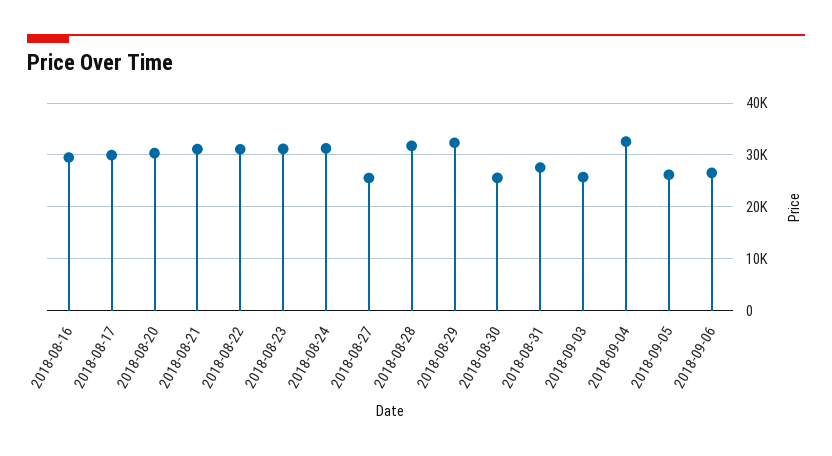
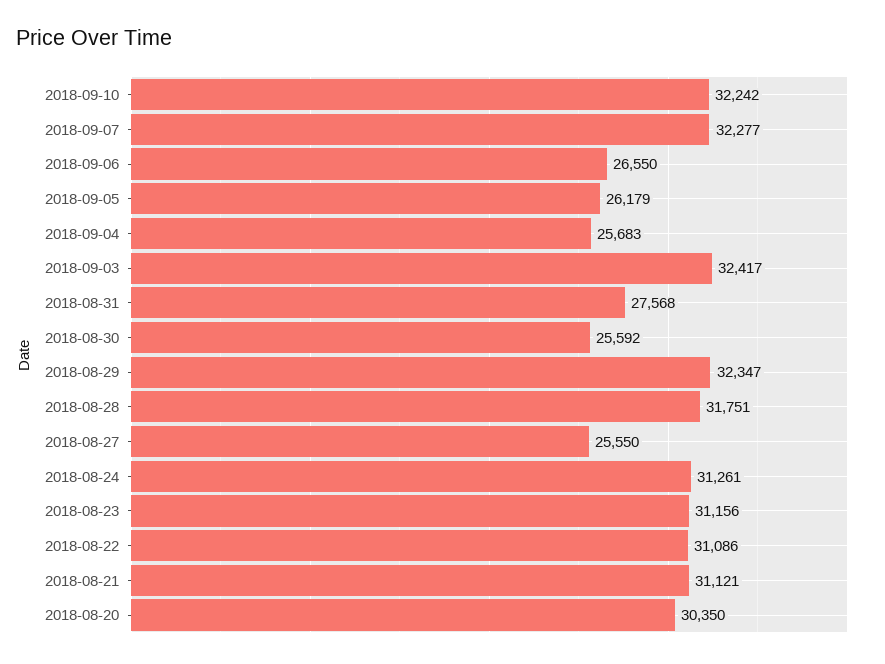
2018-08-16: 30000 -> none
2018-08-17: 30000 -> none
2018-09-03: 26000 -> 32417
2018-09-04: 32000 -> 25683
2018-09-10: none -> 32242
2018-09-07: none -> 32277

